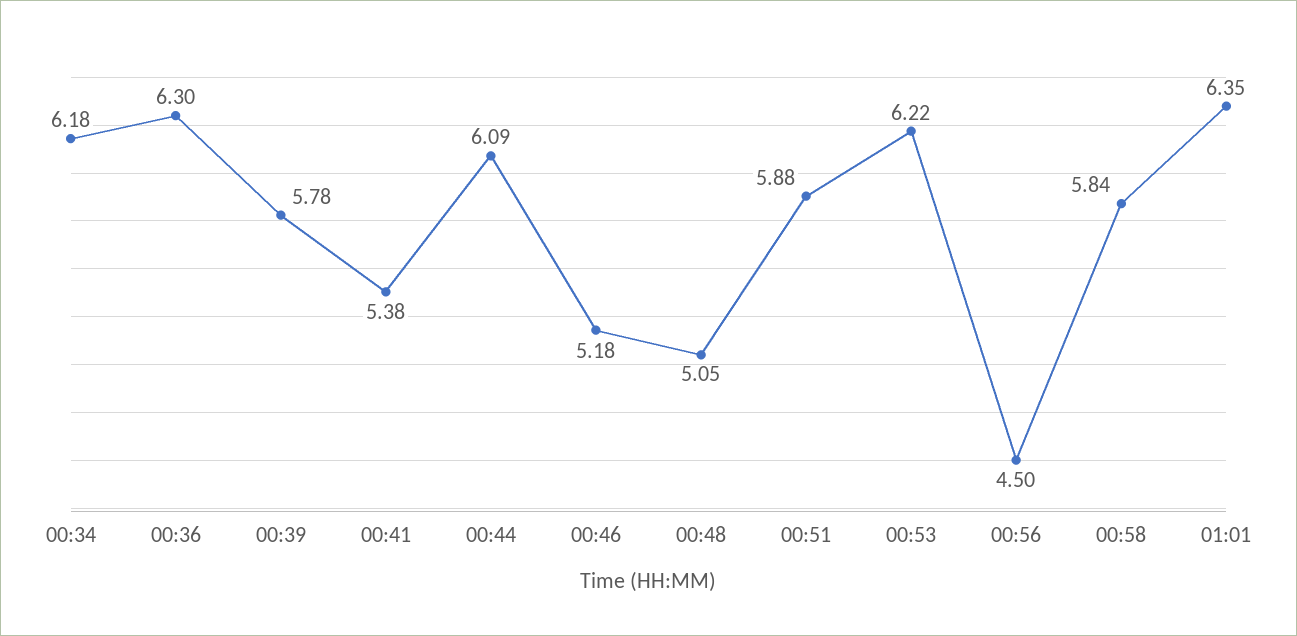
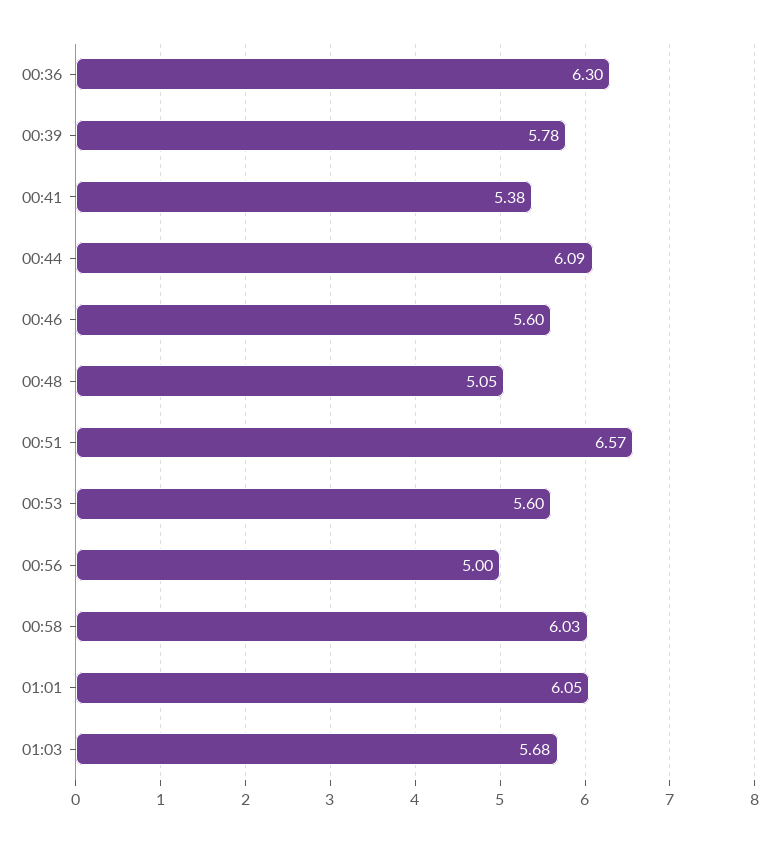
00:34: 6.18 -> none
00:46: 5.18 -> 5.6
00:51: 5.88 -> 6.57
00:53: 6.22 -> 5.6
00:56: 4.5 -> 5
00:58: 5.84 -> 6.03
01:01: 6.35 -> 6.05
01:03: none -> 5.68

